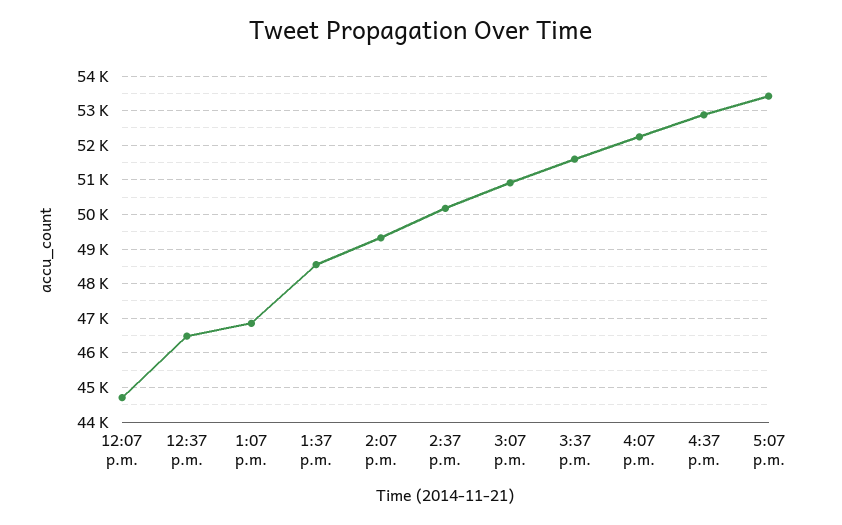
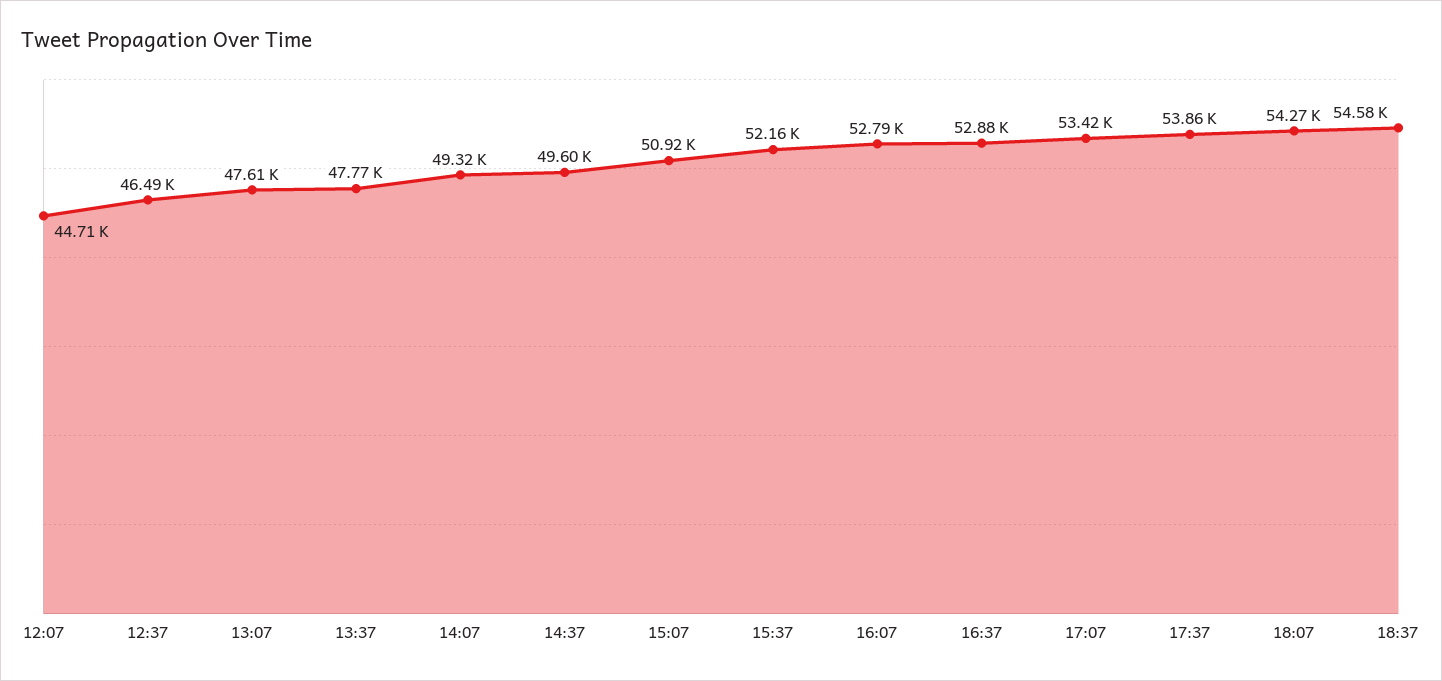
1:07 p.m.: 46800 -> 47610
1:37 p.m.: 48600 -> 47770
2:37 p.m.: 50200 -> 49600
3:37 p.m.: 51600 -> 52160
4:07 p.m.: 52200 -> 52790
17:37: none -> 53860
18:07: none -> 54270
18:37: none -> 54580

